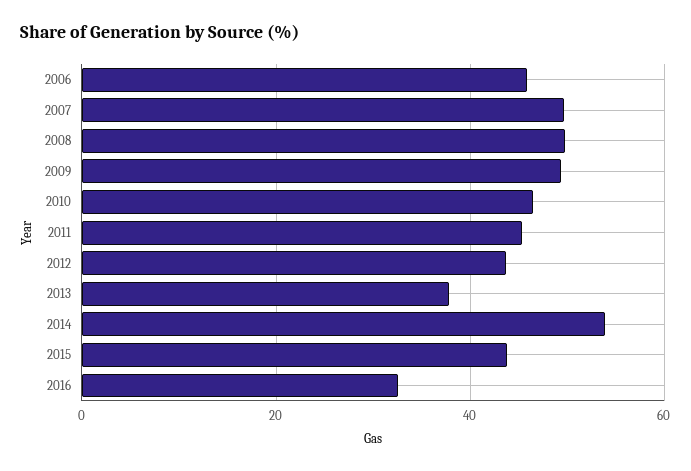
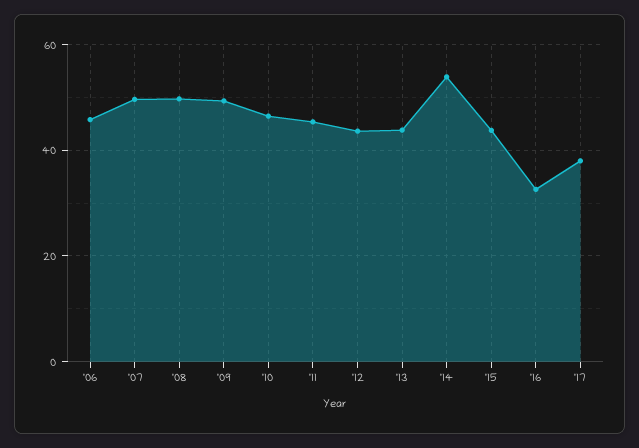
2013: 38 -> 44
'17: none -> 38

